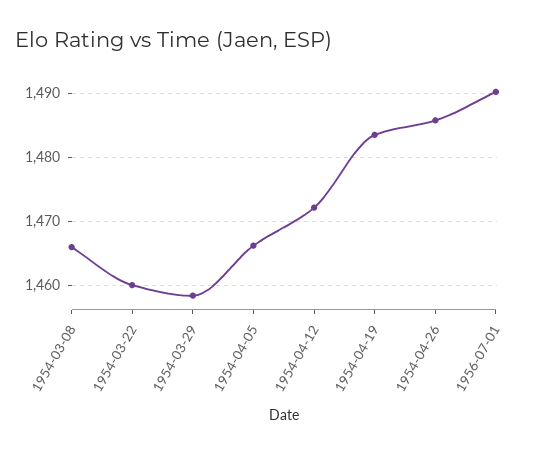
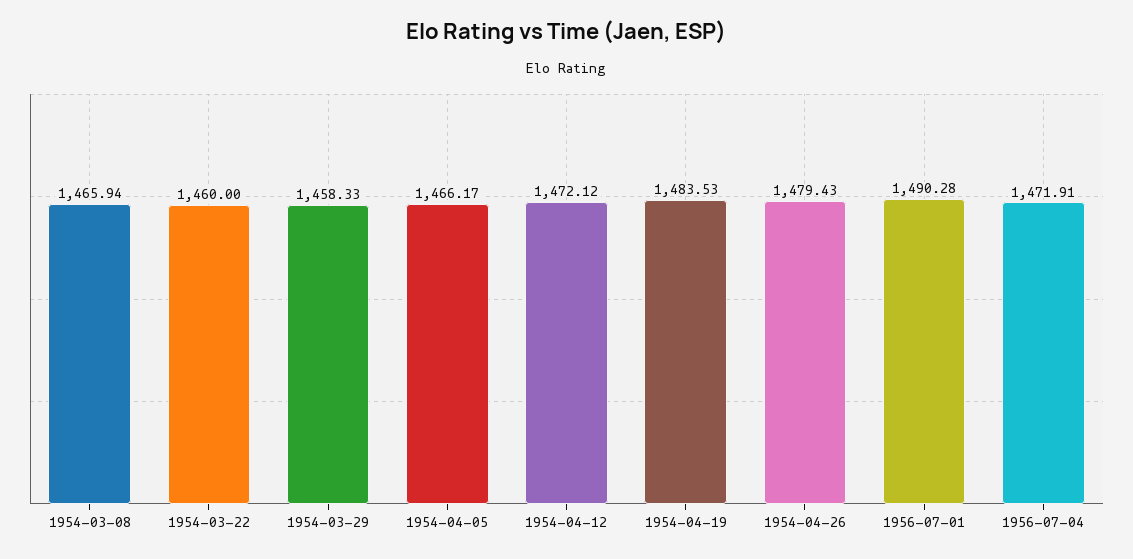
1954-04-26: 1486 -> 1479.43
1956-07-04: none -> 1471.91

